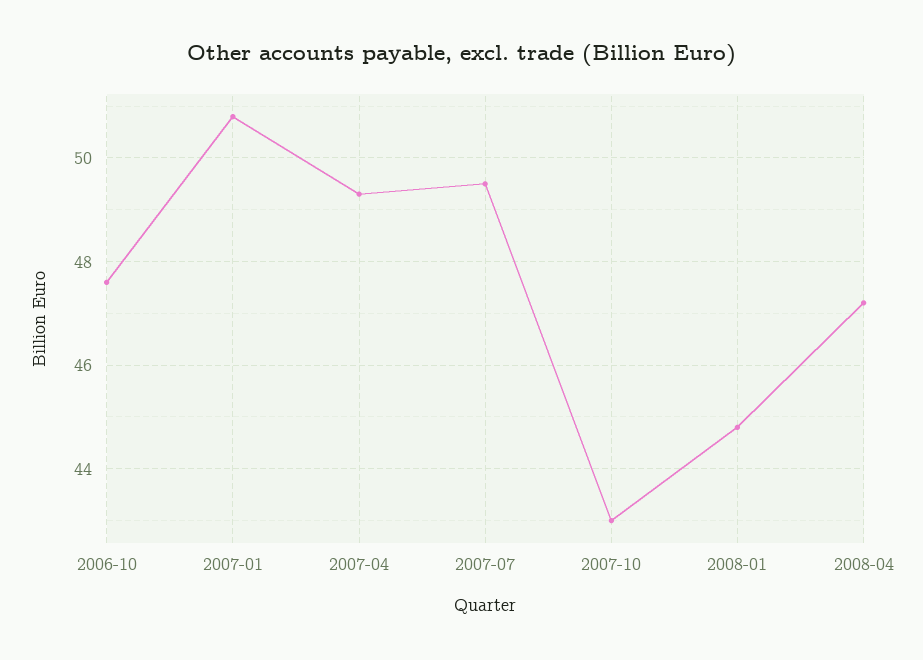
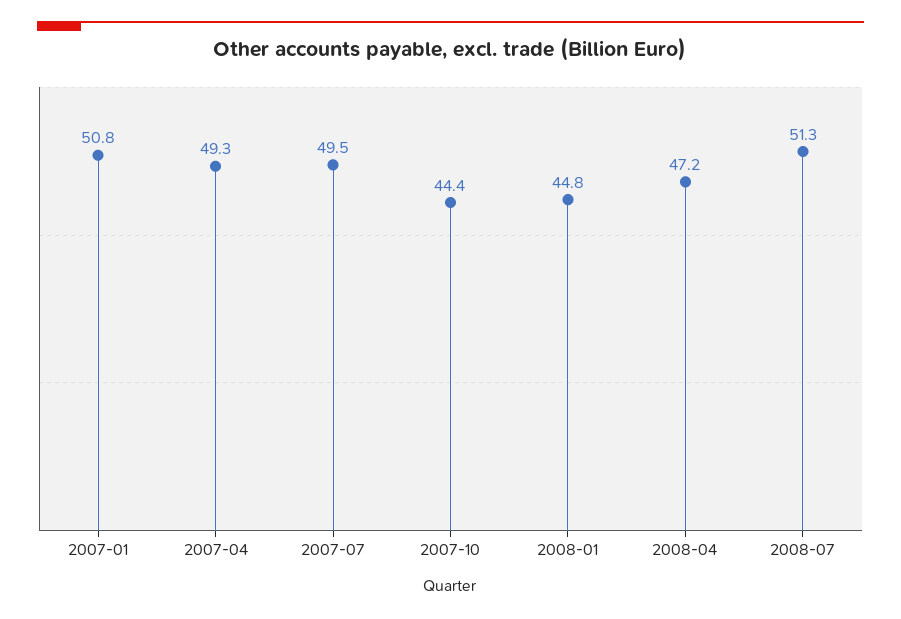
2006-10: 47.5 -> none
2007-10: 43 -> 44.4
2008-07: none -> 51.3

